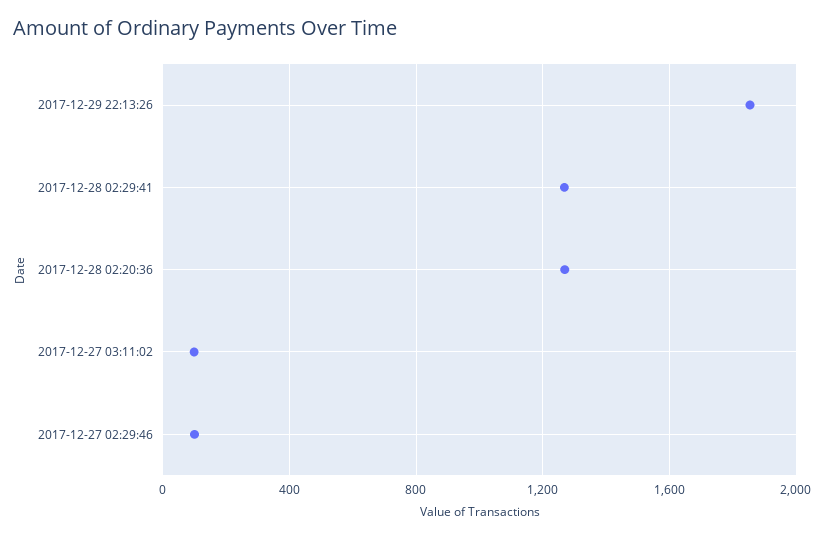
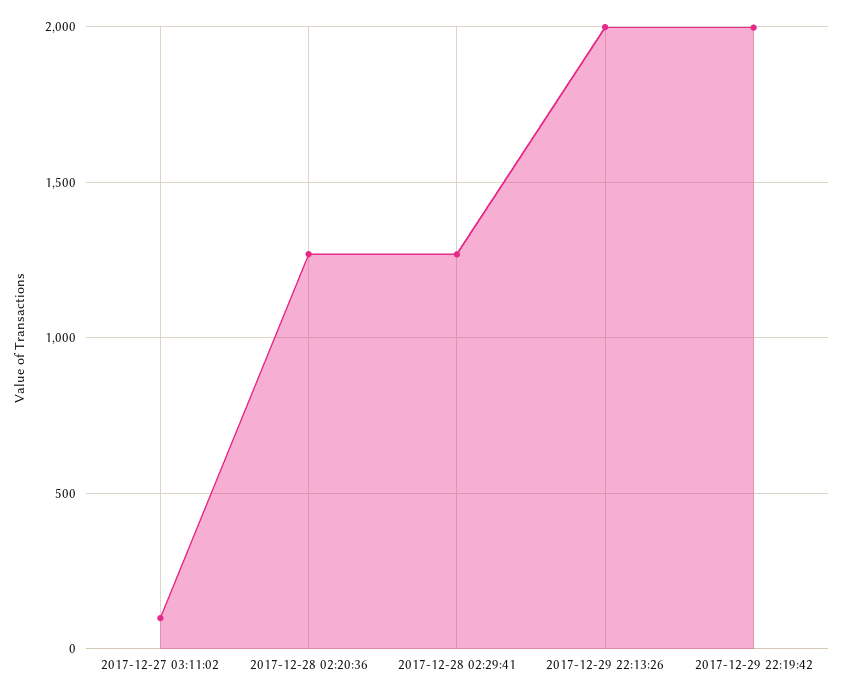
2017-12-29 22:13:26: 1850 -> 2000
2017-12-27 02:29:46: 100 -> none
2017-12-29 22:19:42: none -> 2000

